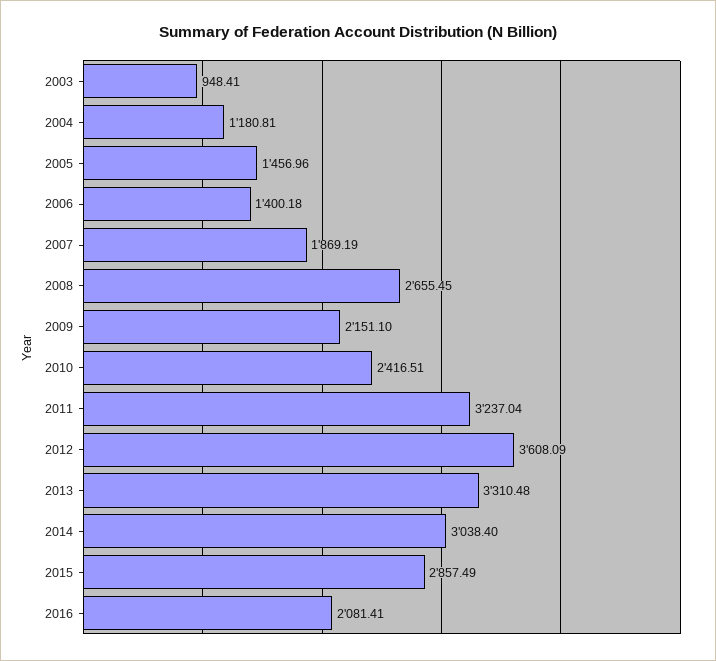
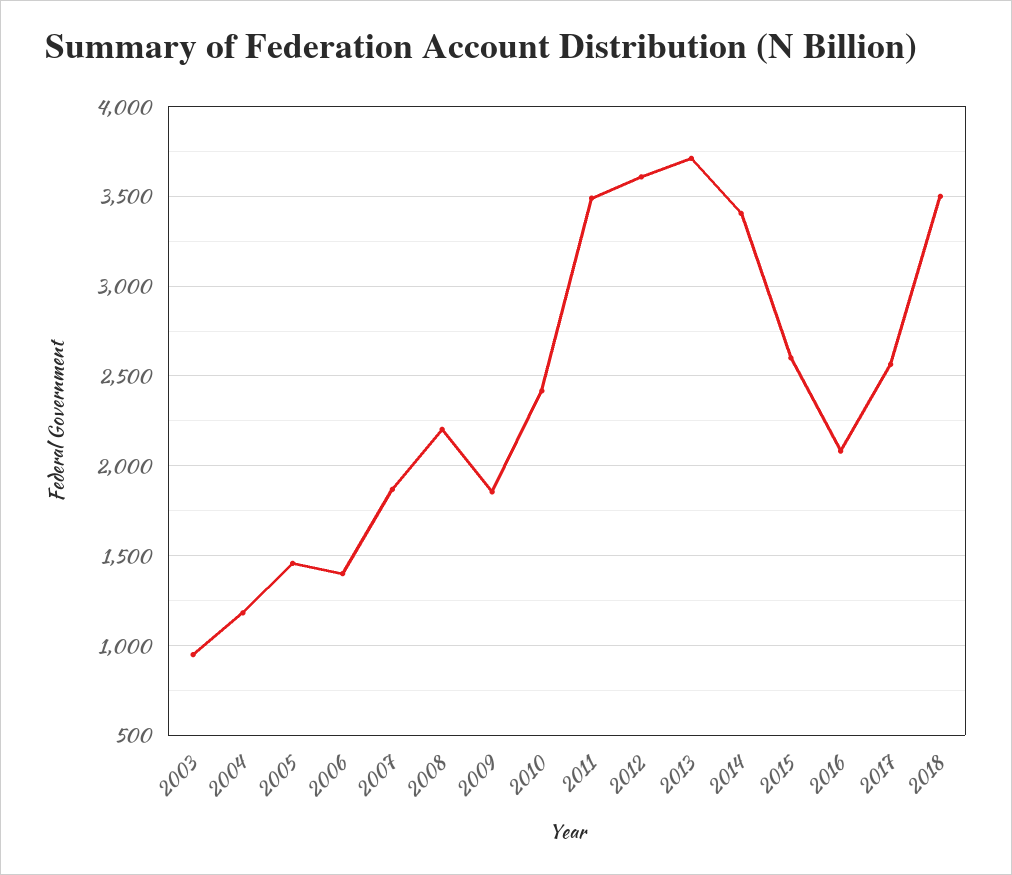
2008: 2655.45 -> 2200
2009: 2151.1 -> 1850
2011: 3237.04 -> 3500
2013: 3310.48 -> 3700
2014: 3038.4 -> 3400
2015: 2857.49 -> 2600
2017: none -> 2550
2018: none -> 3500

